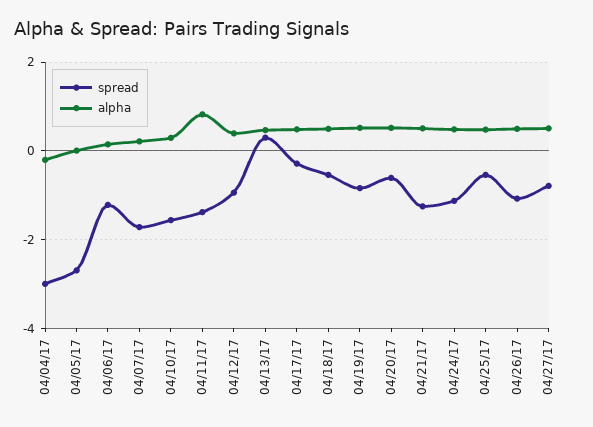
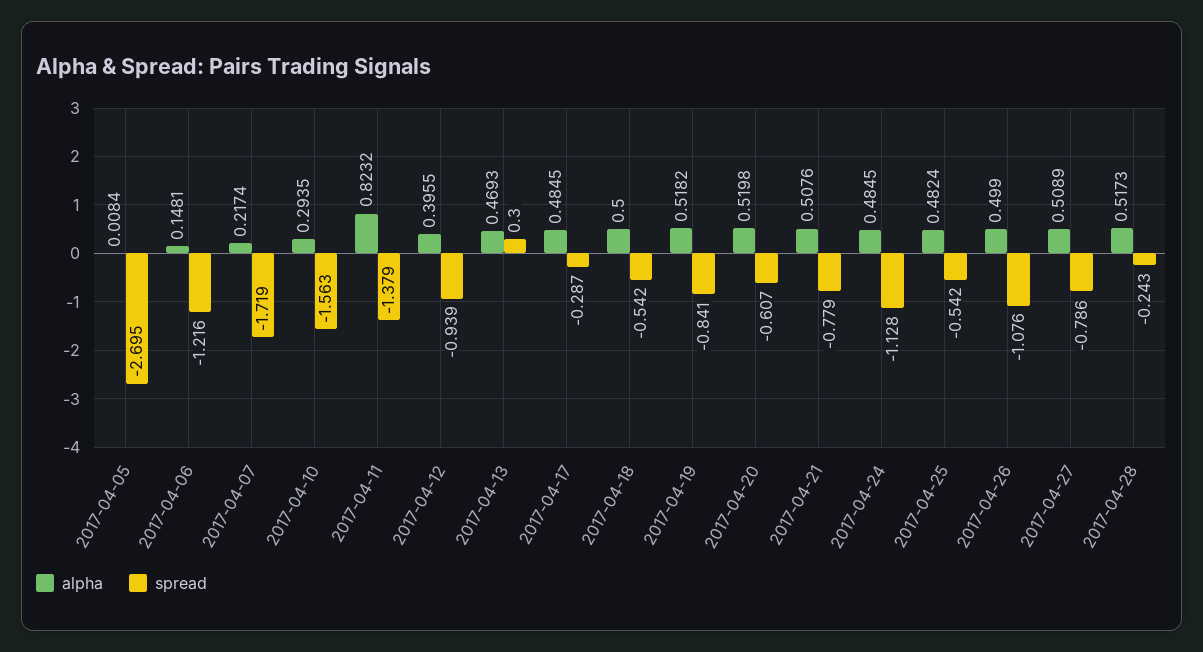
spread, 04/04/17: -3 -> none
alpha, 04/04/17: -0.2 -> none
spread, 04/21/17: -1.2 -> -0.779
alpha, 2017-04-28: none -> 0.5173
spread, 2017-04-28: none -> -0.243

